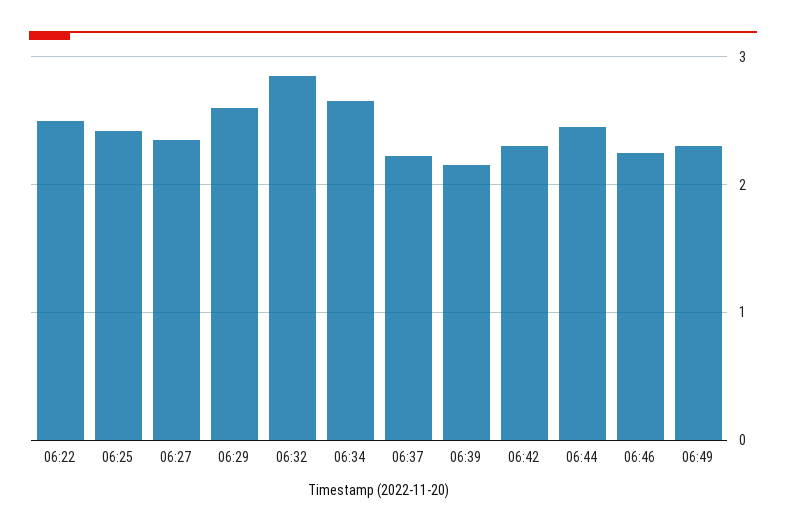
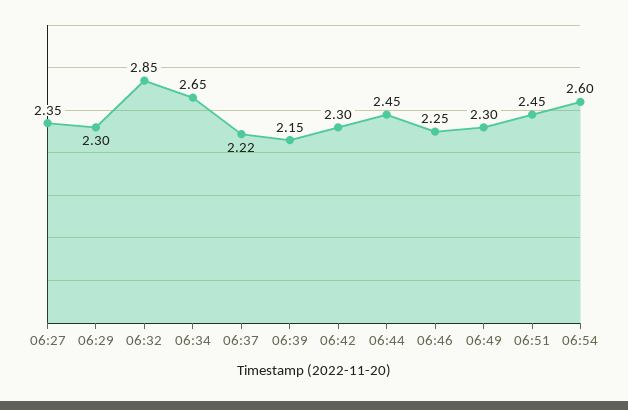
06:22: 2.5 -> none
06:25: 2.4 -> none
06:29: 2.6 -> 2.3
06:51: none -> 2.45
06:54: none -> 2.6

